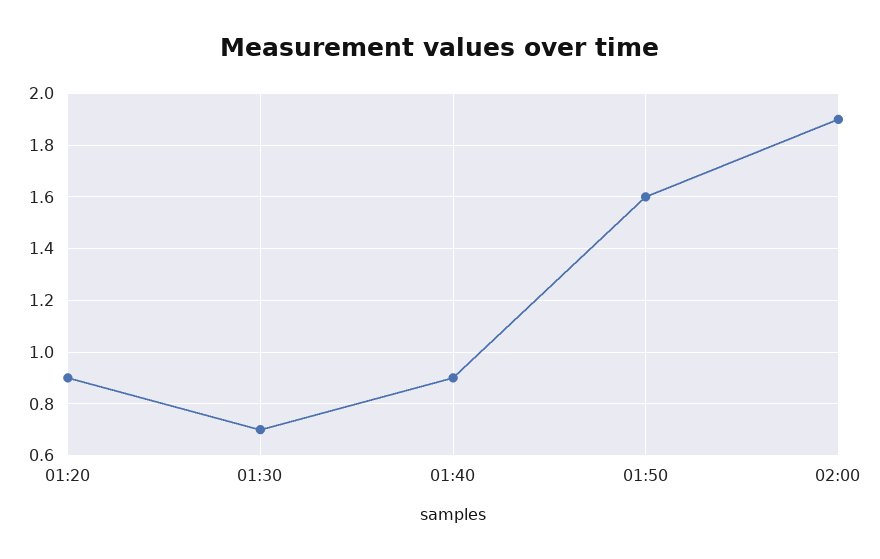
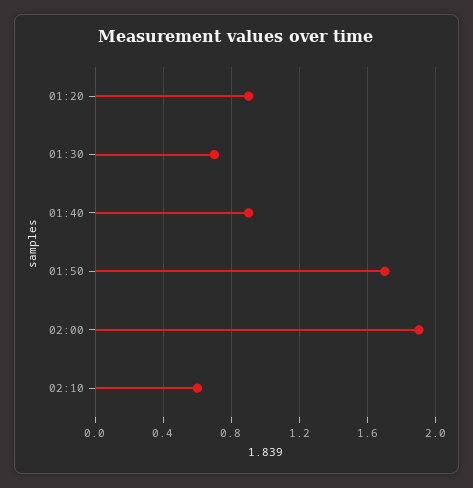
01:50: 1.6 -> 1.7
02:10: none -> 0.6

